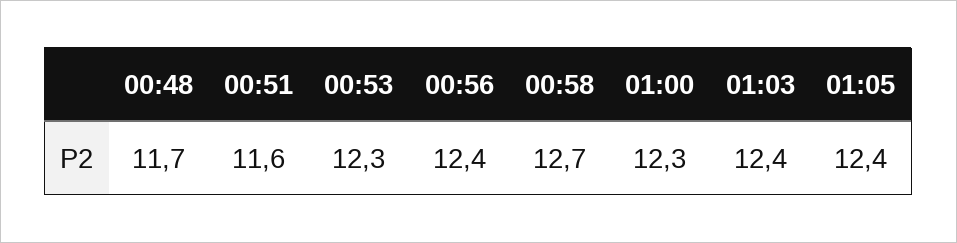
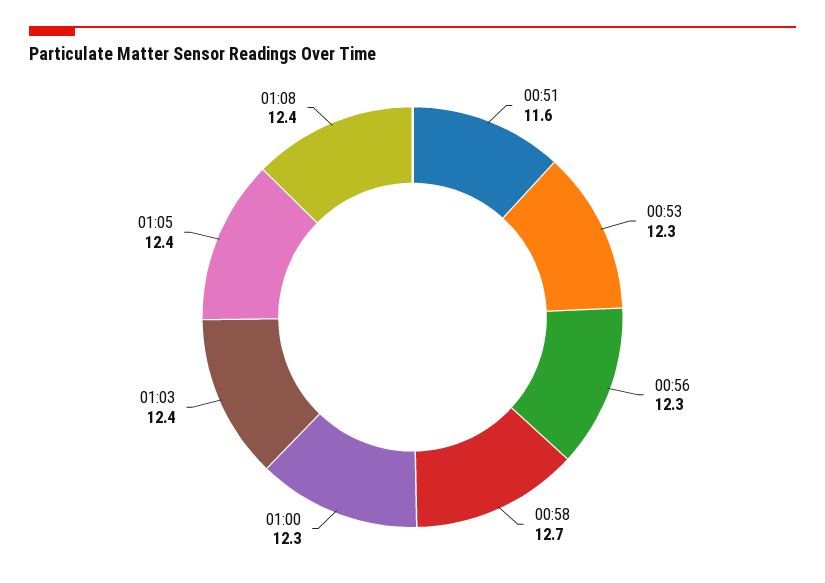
00:48: 11.7 -> none
00:56: 12.4 -> 12.3
01:08: none -> 12.4

